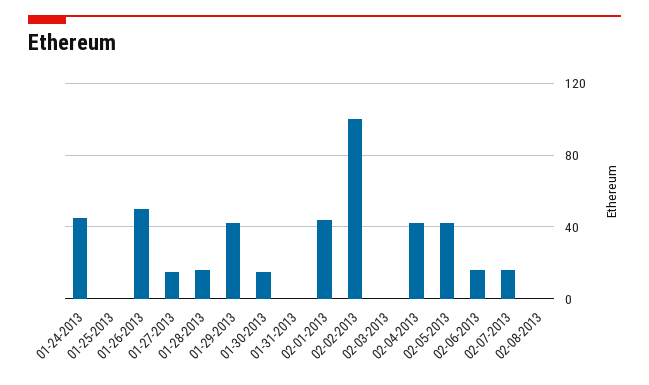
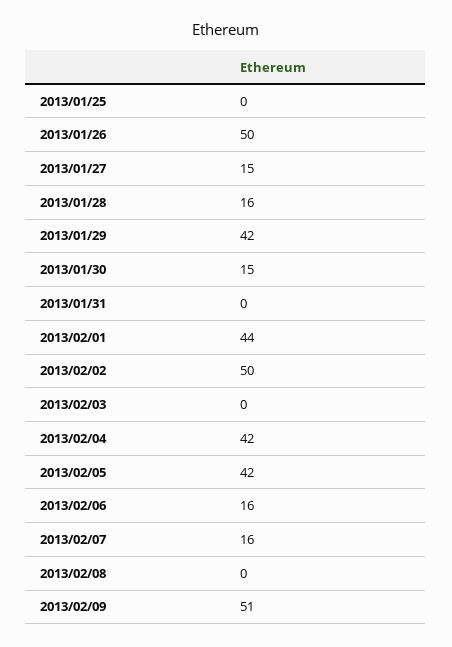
01-24-2013: 45 -> none
02-02-2013: 100 -> 50
2013/02/09: none -> 51

